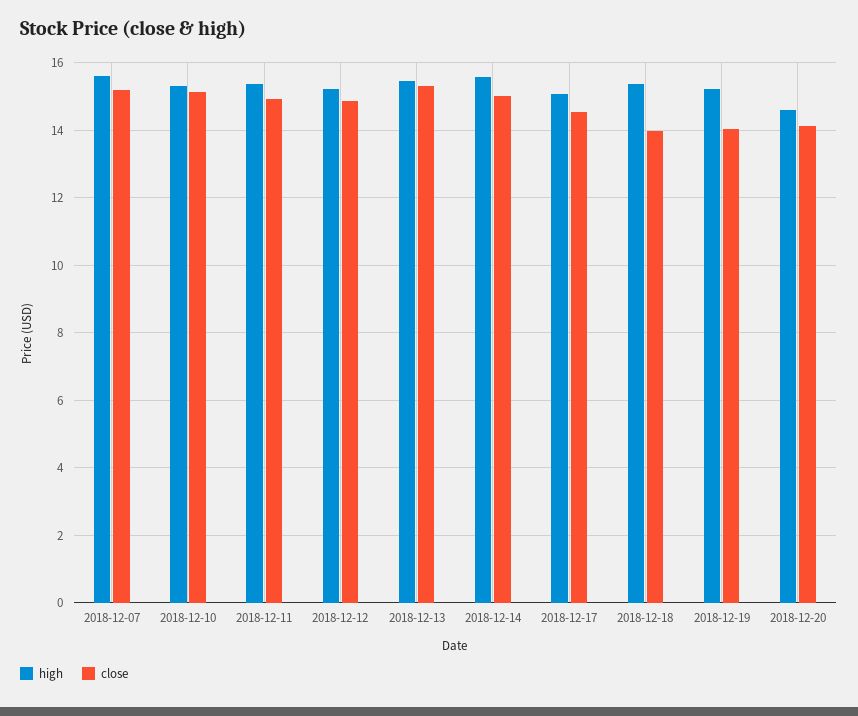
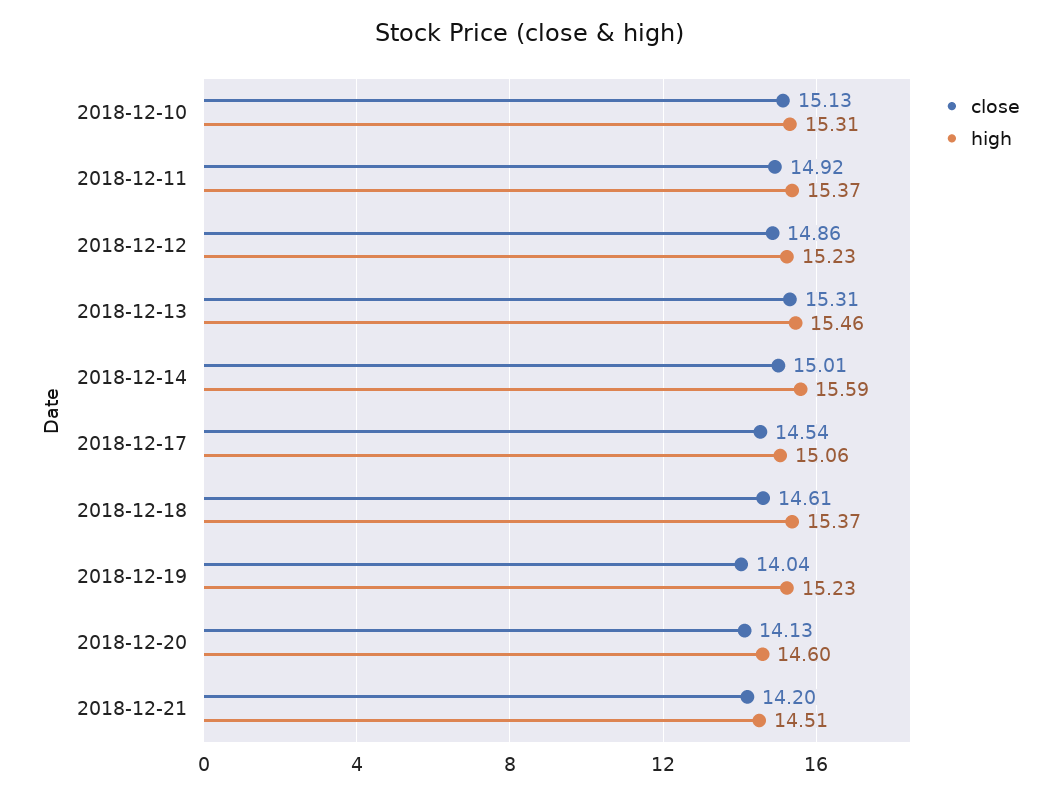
high, 2018-12-07: 15.6 -> none
close, 2018-12-07: 15.2 -> none
close, 2018-12-18: 14 -> 14.61
close, 2018-12-21: none -> 14.2
high, 2018-12-21: none -> 14.51

